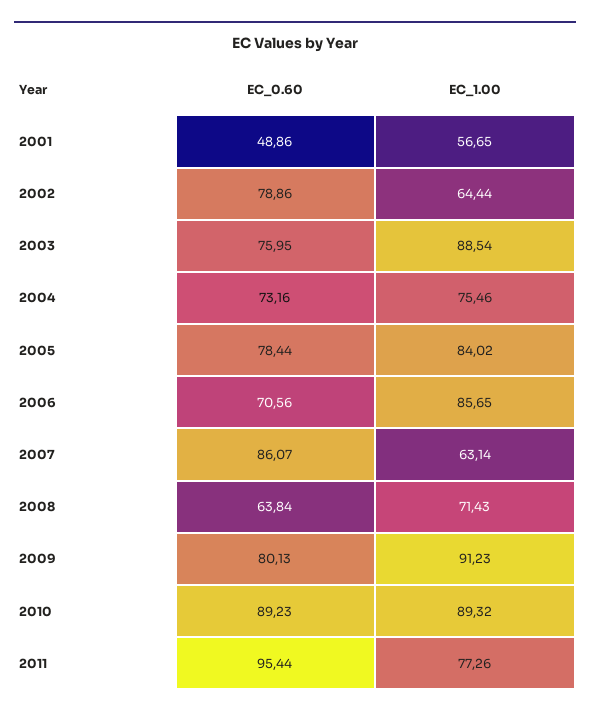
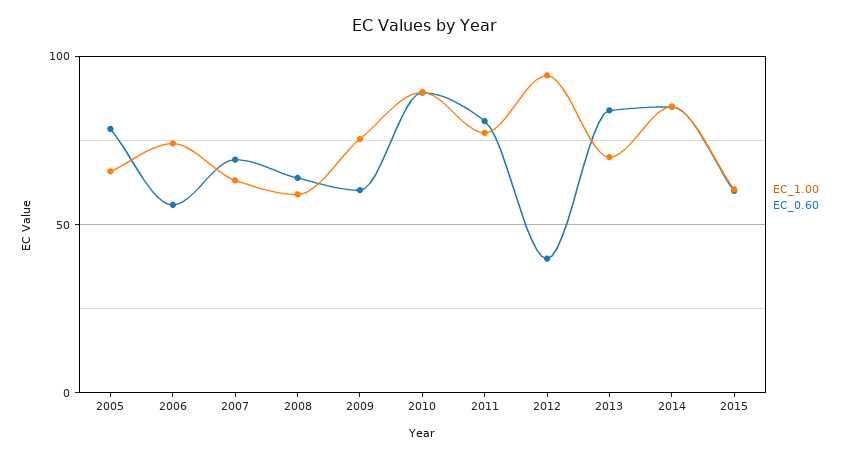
EC_0.60, 2001: 48.86 -> none
EC_1.00, 2001: 56.65 -> none
EC_0.60, 2002: 78.86 -> none
EC_1.00, 2002: 64.44 -> none
EC_0.60, 2003: 75.95 -> none
EC_1.00, 2003: 88.54 -> none
EC_0.60, 2004: 73.16 -> none
EC_1.00, 2004: 75.46 -> none
EC_1.00, 2005: 84.02 -> 65
EC_0.60, 2006: 70.56 -> 55
EC_1.00, 2006: 85.65 -> 75
EC_0.60, 2007: 86.07 -> 70
EC_1.00, 2008: 71.43 -> 60
EC_0.60, 2009: 80.13 -> 60
EC_1.00, 2009: 91.23 -> 75
EC_0.60, 2011: 95.44 -> 80
EC_1.00, 2012: none -> 95
EC_0.60, 2012: none -> 40
EC_1.00, 2013: none -> 70
EC_0.60, 2013: none -> 85
EC_1.00, 2014: none -> 85
EC_0.60, 2014: none -> 85
EC_1.00, 2015: none -> 60
EC_0.60, 2015: none -> 60

